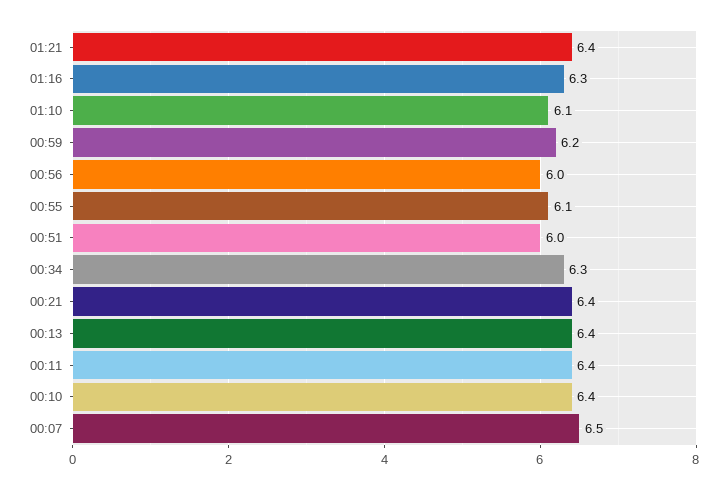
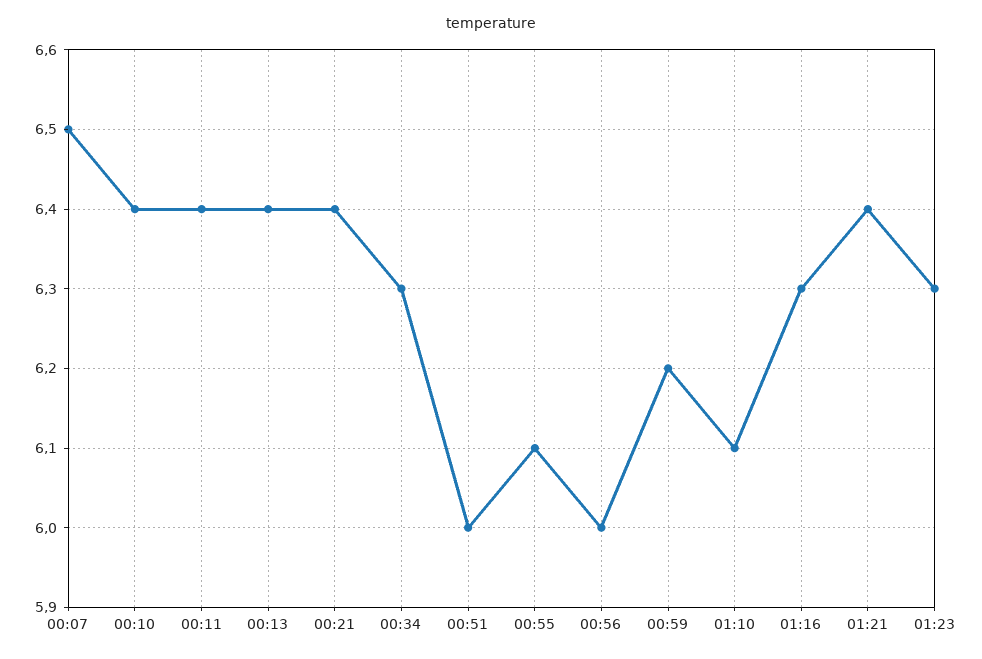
01:23: none -> 6.3

